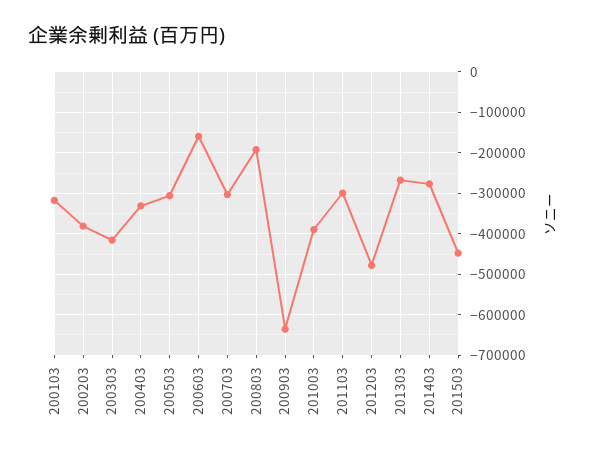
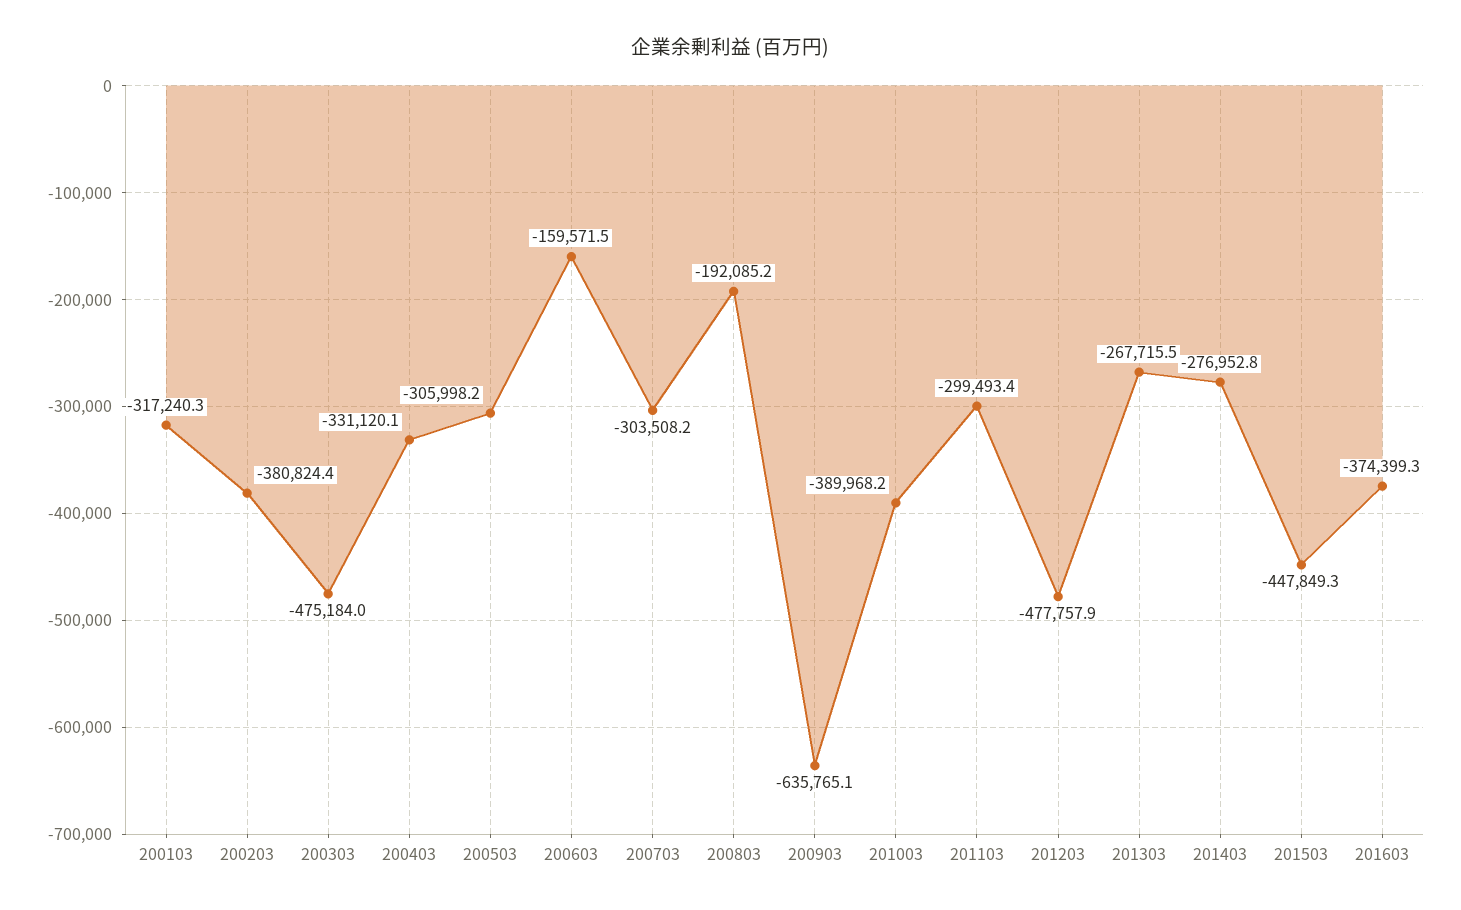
200303: -420000 -> -475184
201603: none -> -374399.3

